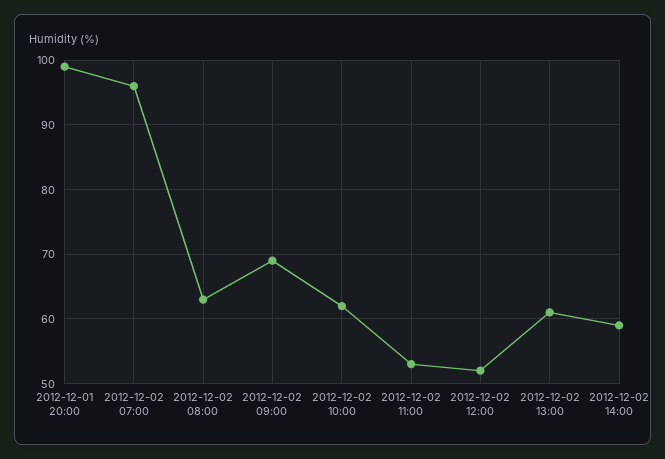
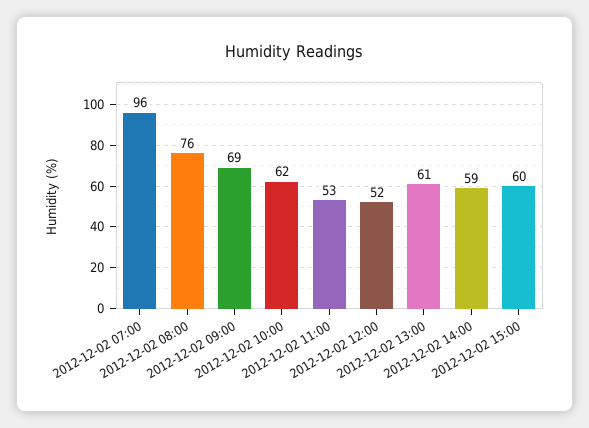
2012-12-01 20:00: 99 -> none
2012-12-02 08:00: 63 -> 76
2012-12-02 15:00: none -> 60

